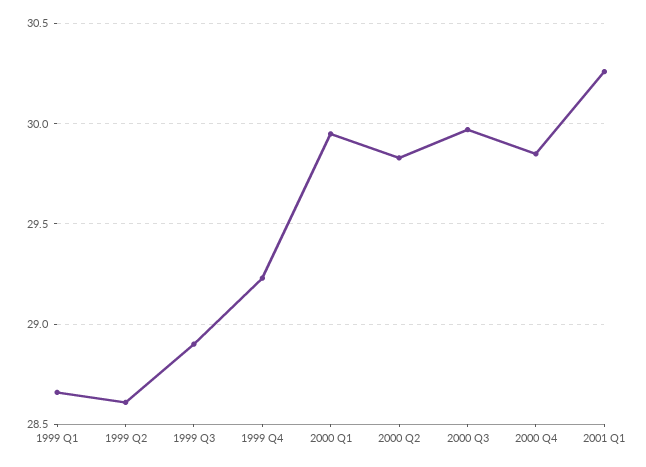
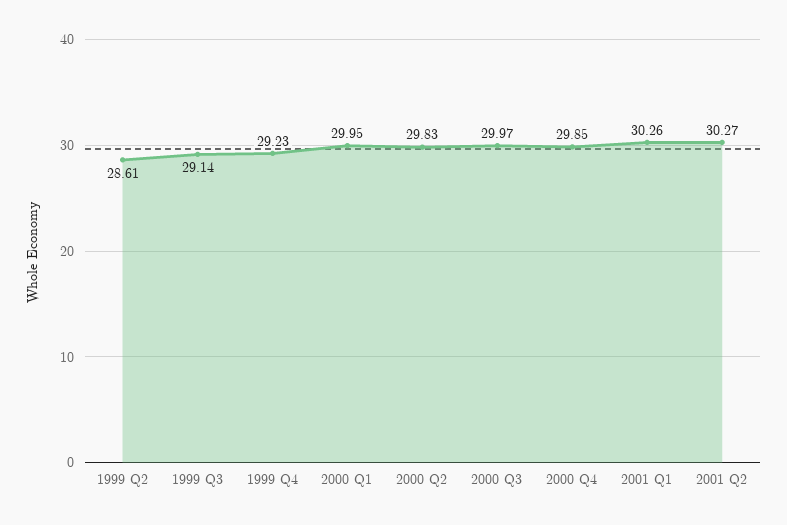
1999 Q1: 28.65 -> none
1999 Q3: 28.9 -> 29.14
2001 Q2: none -> 30.27

